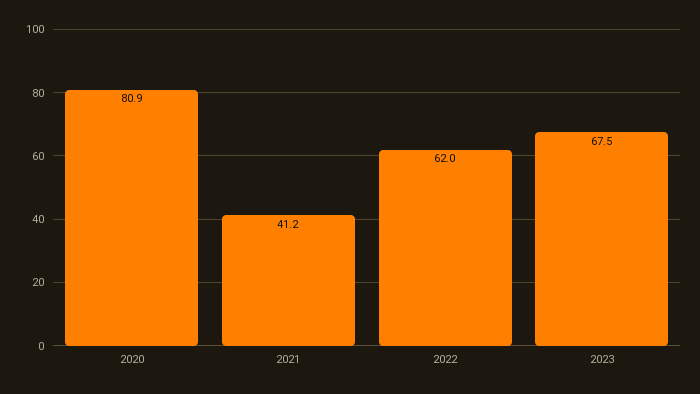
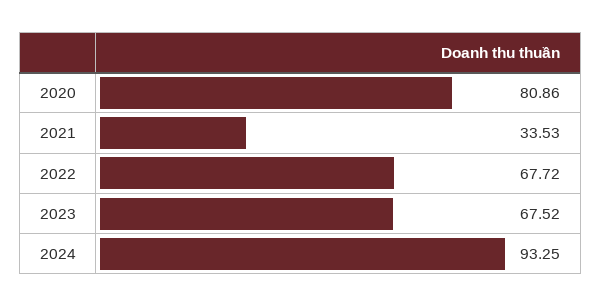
2021: 41.2 -> 33.53
2022: 62 -> 67.72
2024: none -> 93.25

